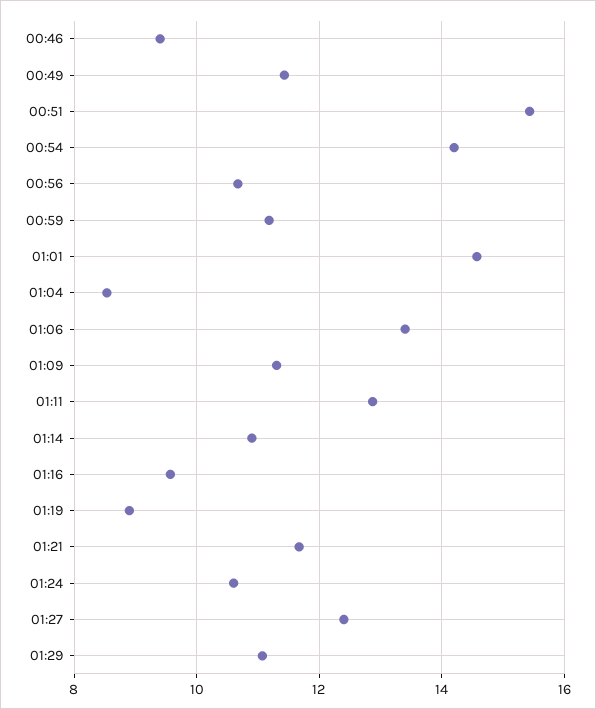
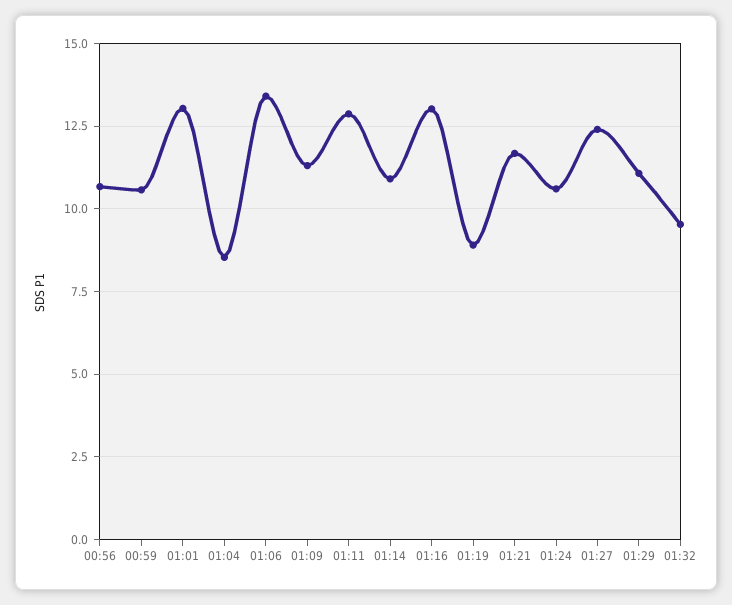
00:46: 9.4 -> none
00:49: 11.4 -> none
00:51: 15.4 -> none
00:54: 14.2 -> none
00:59: 11.2 -> 10.5
01:01: 14.6 -> 13
01:16: 9.6 -> 13
01:32: none -> 9.5

